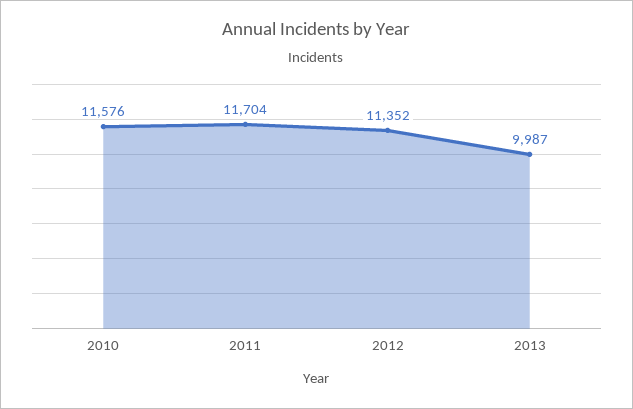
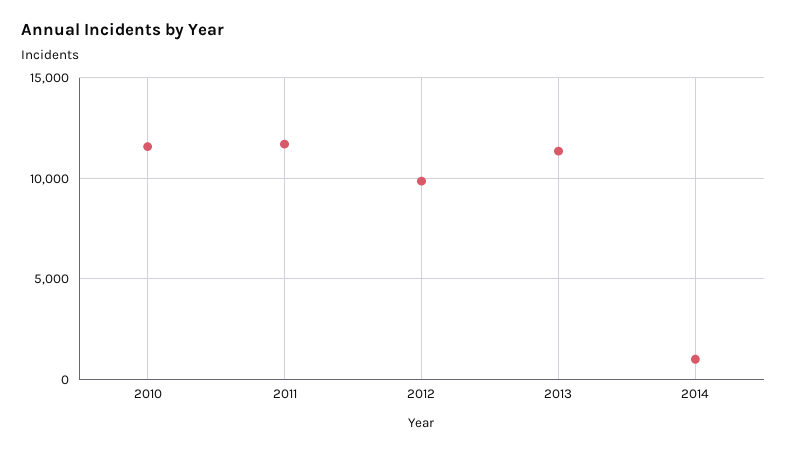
2012: 11352 -> 10000
2013: 9987 -> 11500
2014: none -> 1000

